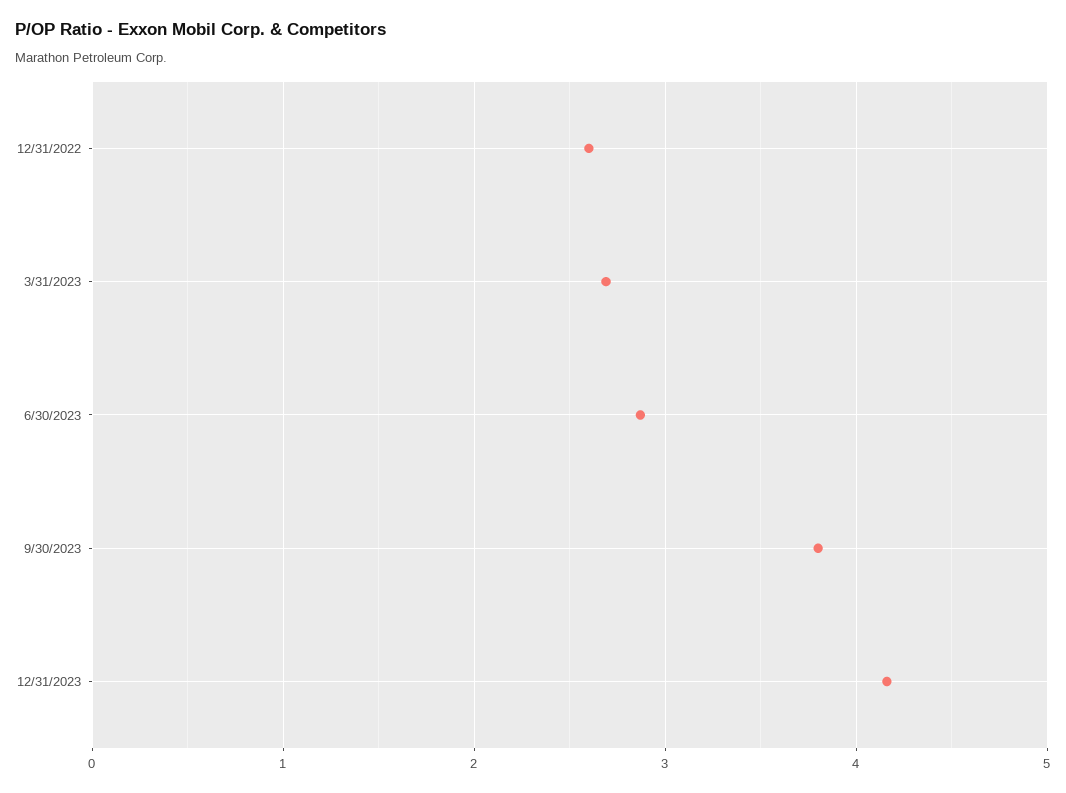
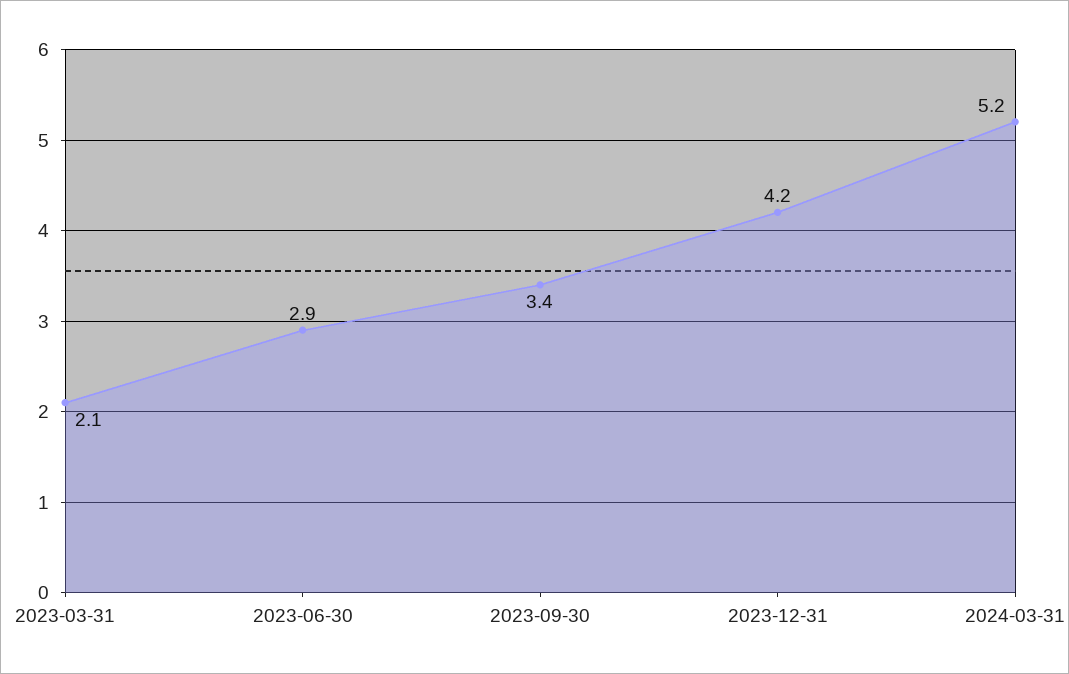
12/31/2022: 2.6 -> none
3/31/2023: 2.7 -> 2.1
9/30/2023: 3.8 -> 3.4
2024-03-31: none -> 5.2

